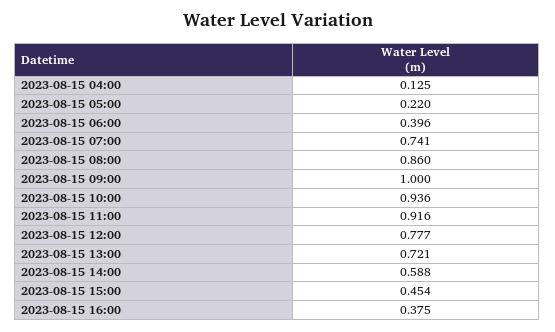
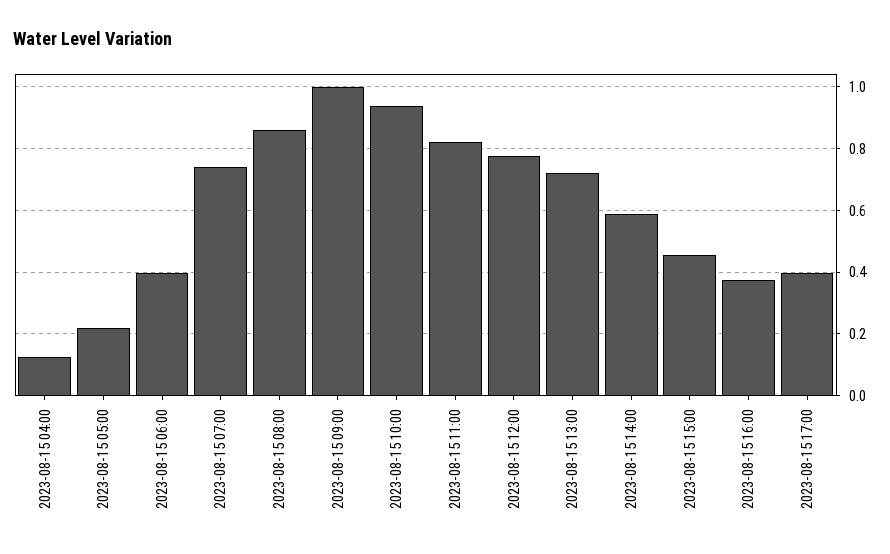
2023-08-15 11:00: 0.916 -> 0.82
2023-08-15 17:00: none -> 0.4

